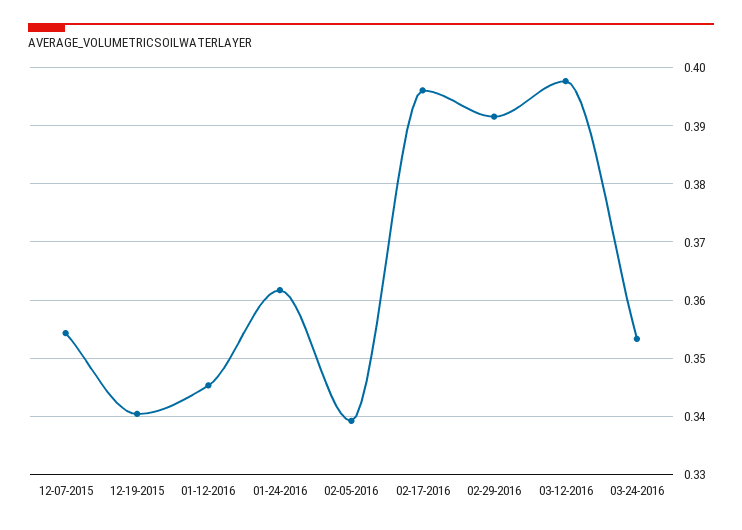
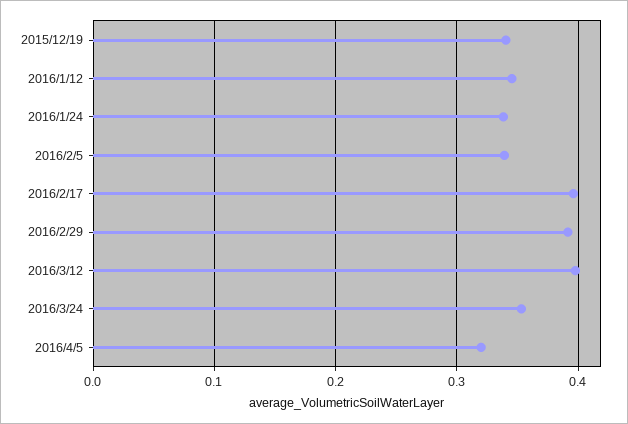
12-07-2015: 0.354 -> none
01-24-2016: 0.362 -> 0.34
2016/4/5: none -> 0.32

